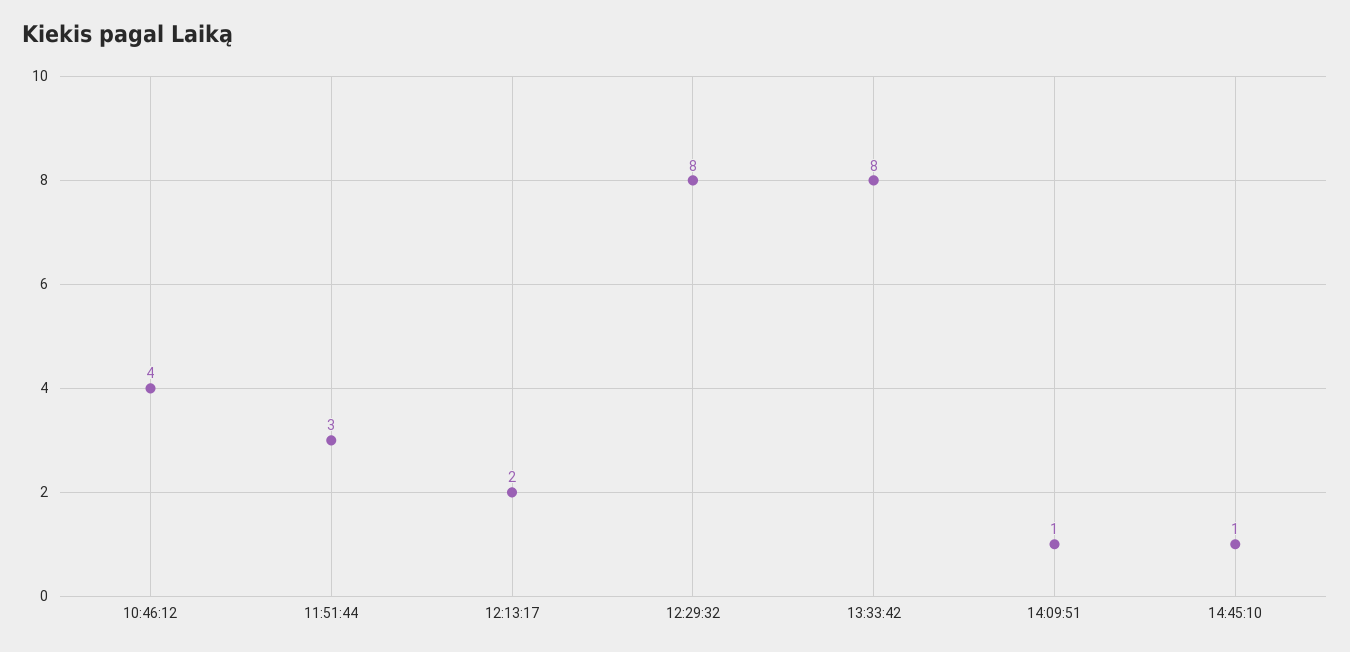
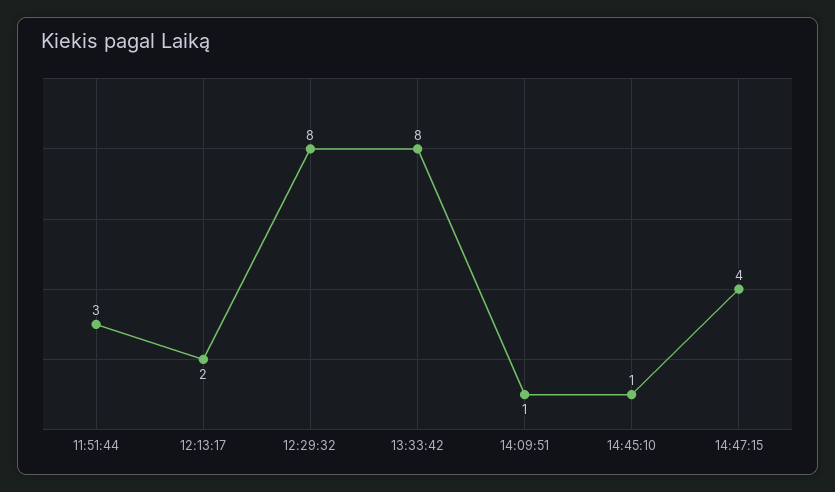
10:46:12: 4 -> none
14:47:15: none -> 4

